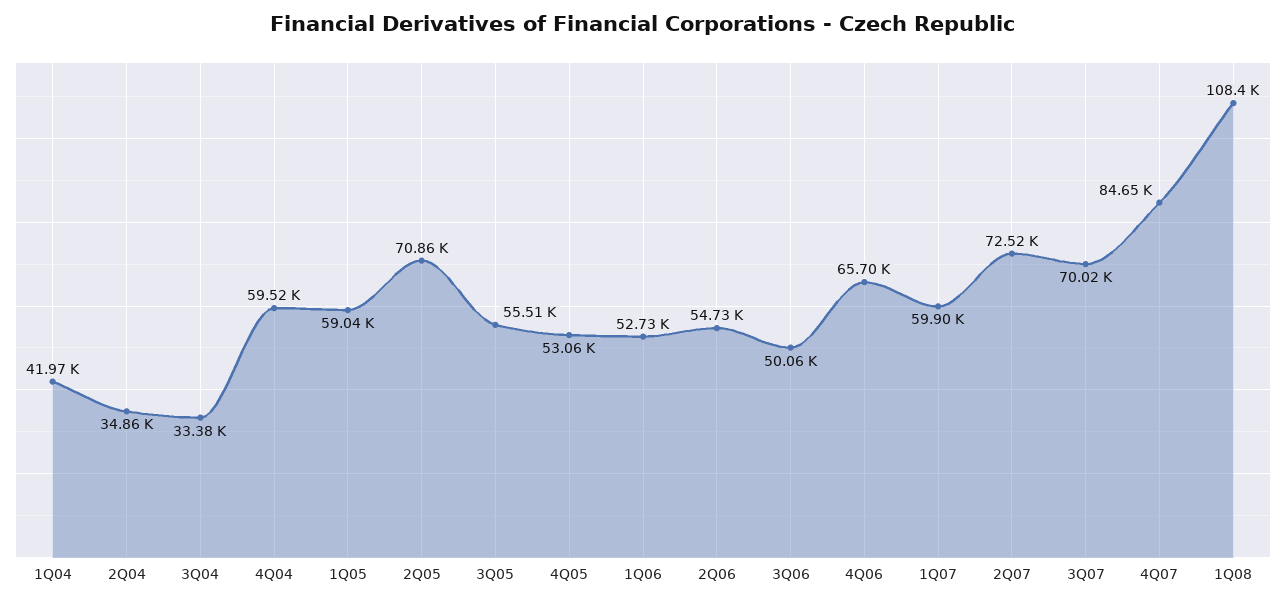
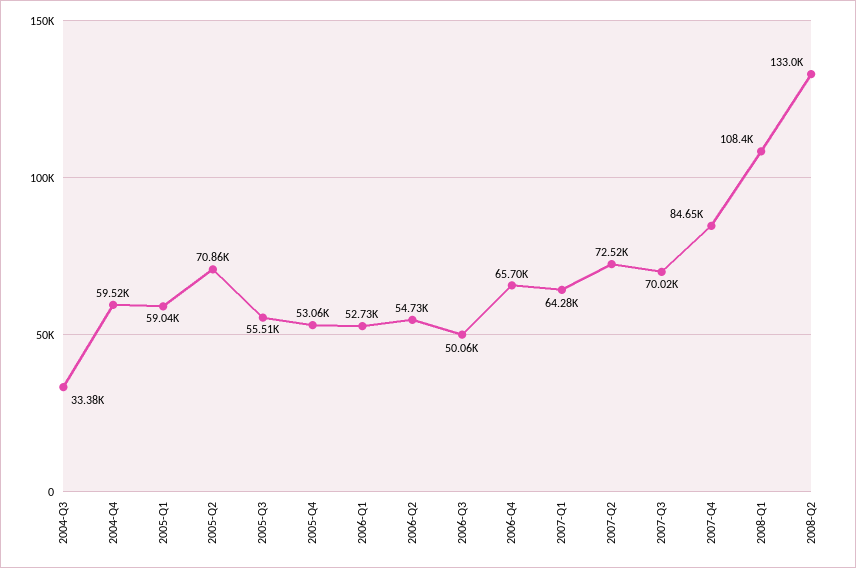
1Q04: 41970 -> none
2Q04: 34860 -> none
1Q07: 59900 -> 64280
2008-Q2: none -> 133000

